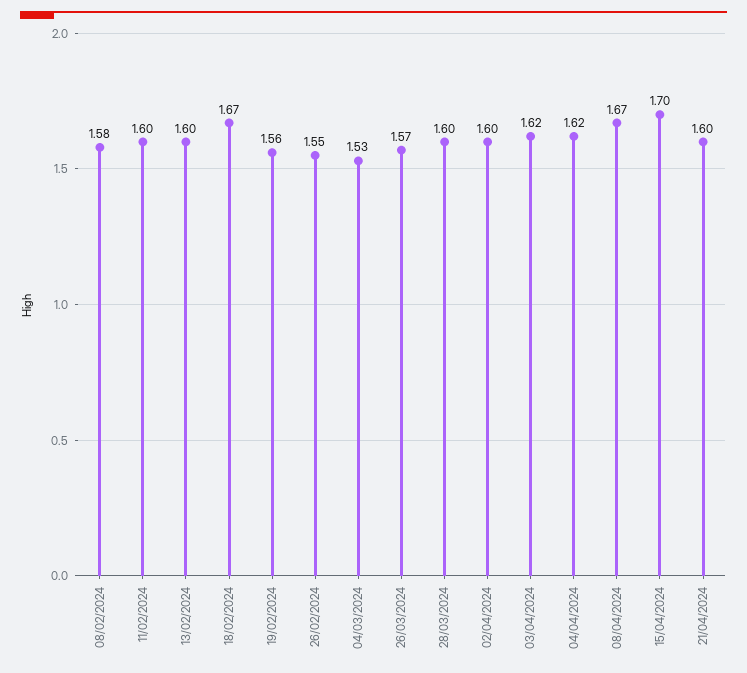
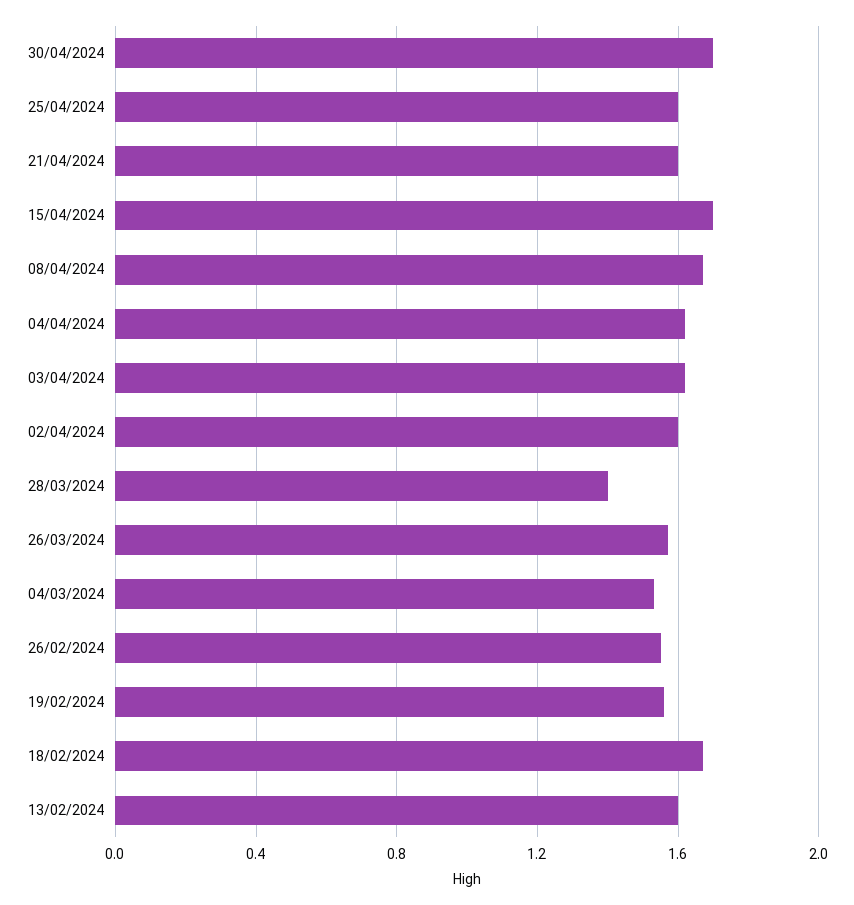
08/02/2024: 1.58 -> none
11/02/2024: 1.6 -> none
28/03/2024: 1.6 -> 1.4
30/04/2024: none -> 1.7
25/04/2024: none -> 1.6

